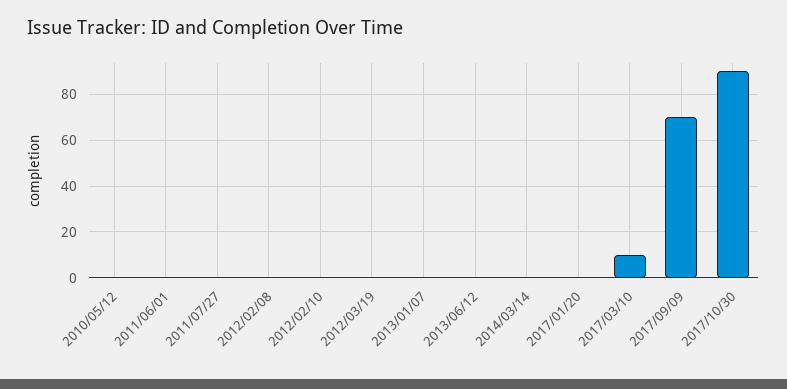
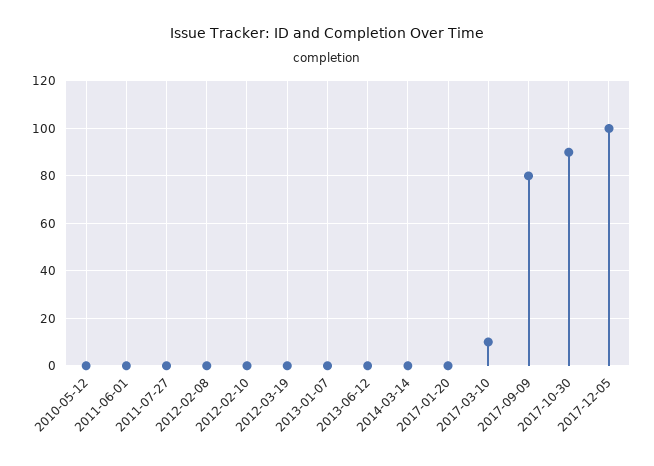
2017/09/09: 70 -> 80
2017-12-05: none -> 100

